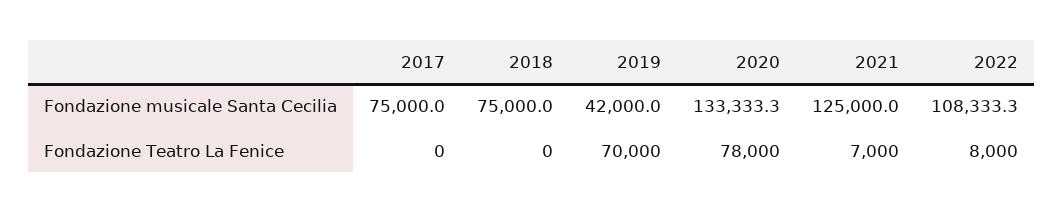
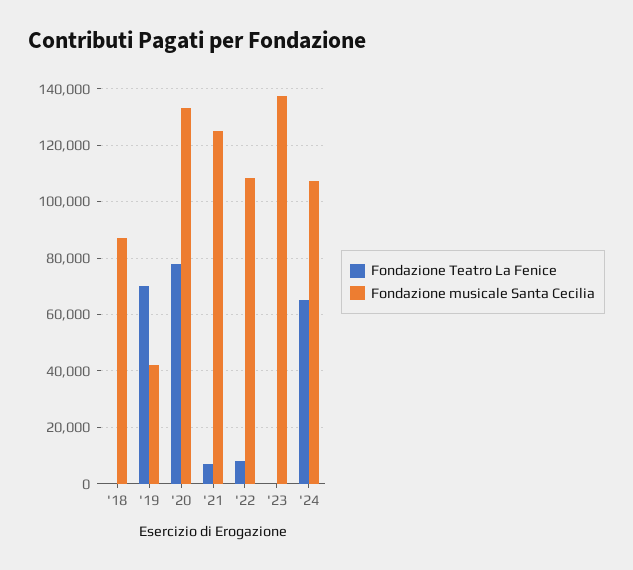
Fondazione musicale Santa Cecilia, 2017: 75000 -> none
Fondazione musicale Santa Cecilia, 2018: 75000 -> 87500
Fondazione Teatro La Fenice, 2017: 0 -> none
Fondazione Teatro La Fenice, '23: none -> 0
Fondazione musicale Santa Cecilia, '23: none -> 137500
Fondazione Teatro La Fenice, '24: none -> 65000
Fondazione musicale Santa Cecilia, '24: none -> 107500

